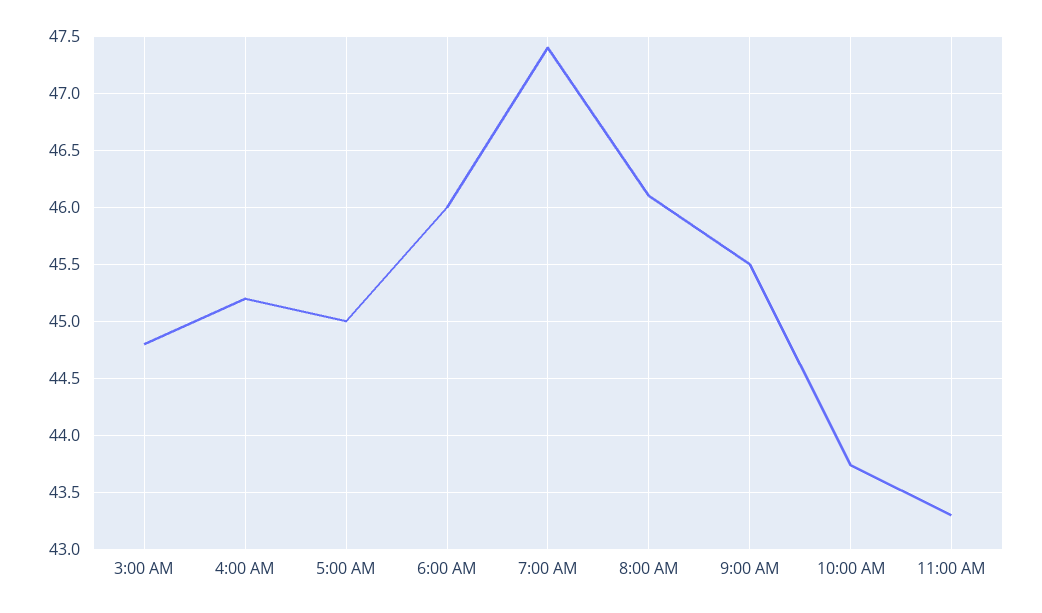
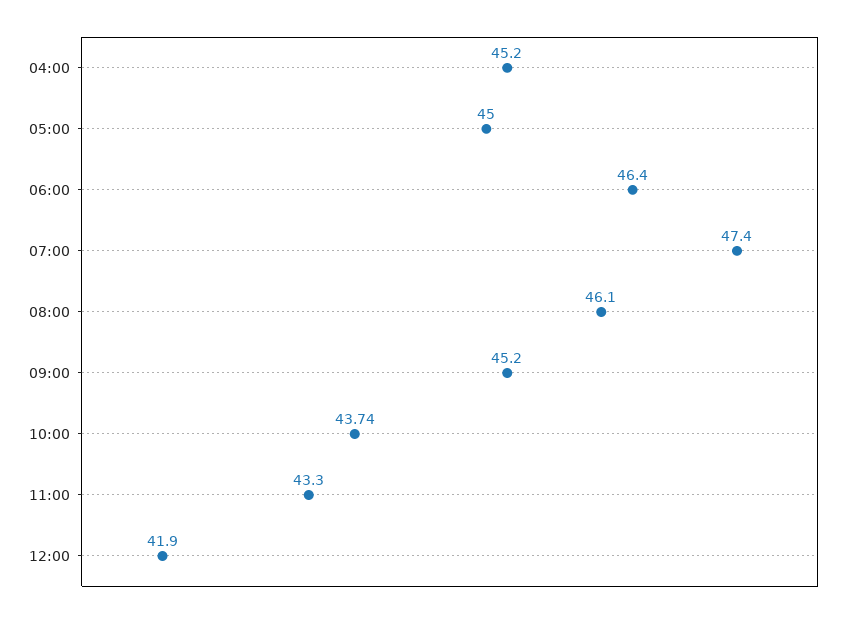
3:00 AM: 44.8 -> none
6:00 AM: 46 -> 46.4
9:00 AM: 45.5 -> 45.2
12:00: none -> 41.9

